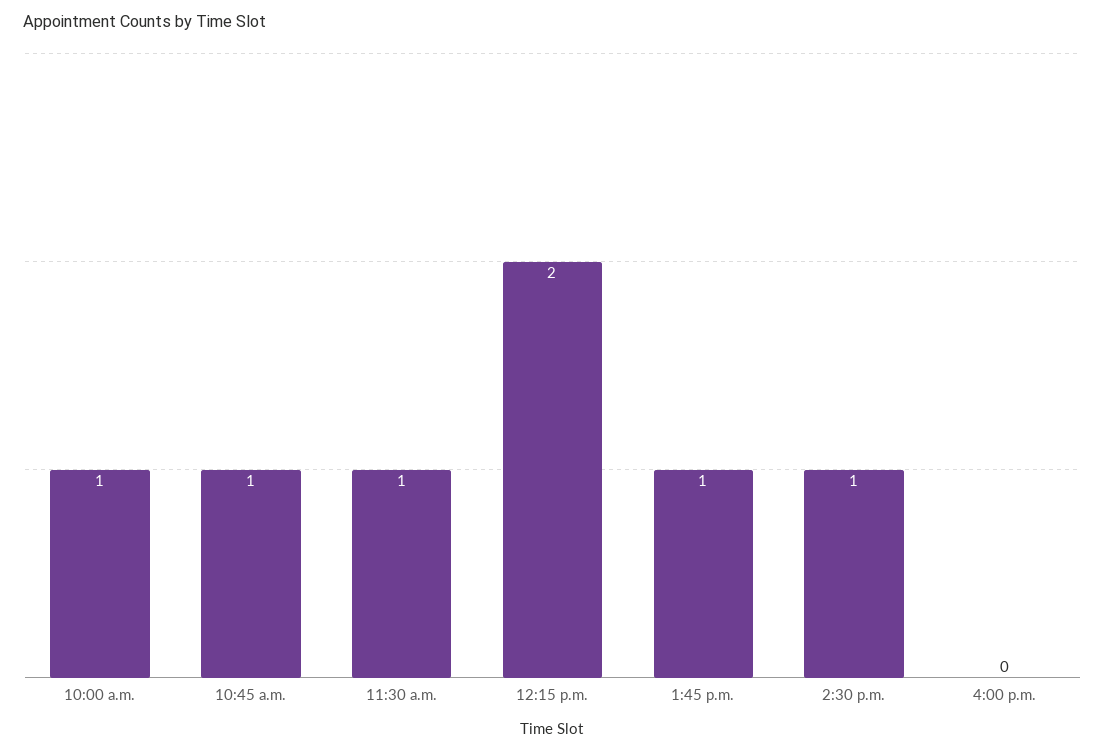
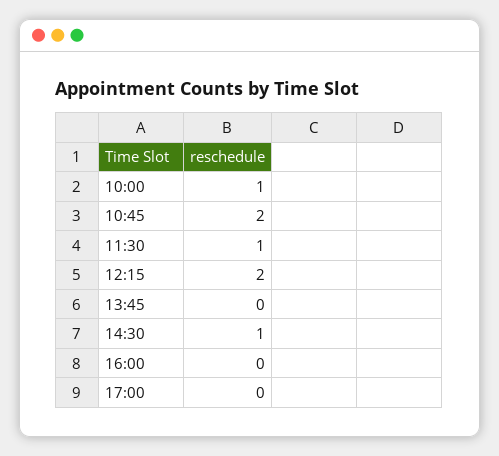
10:45 a.m.: 1 -> 2
1:45 p.m.: 1 -> 0
17:00: none -> 0

